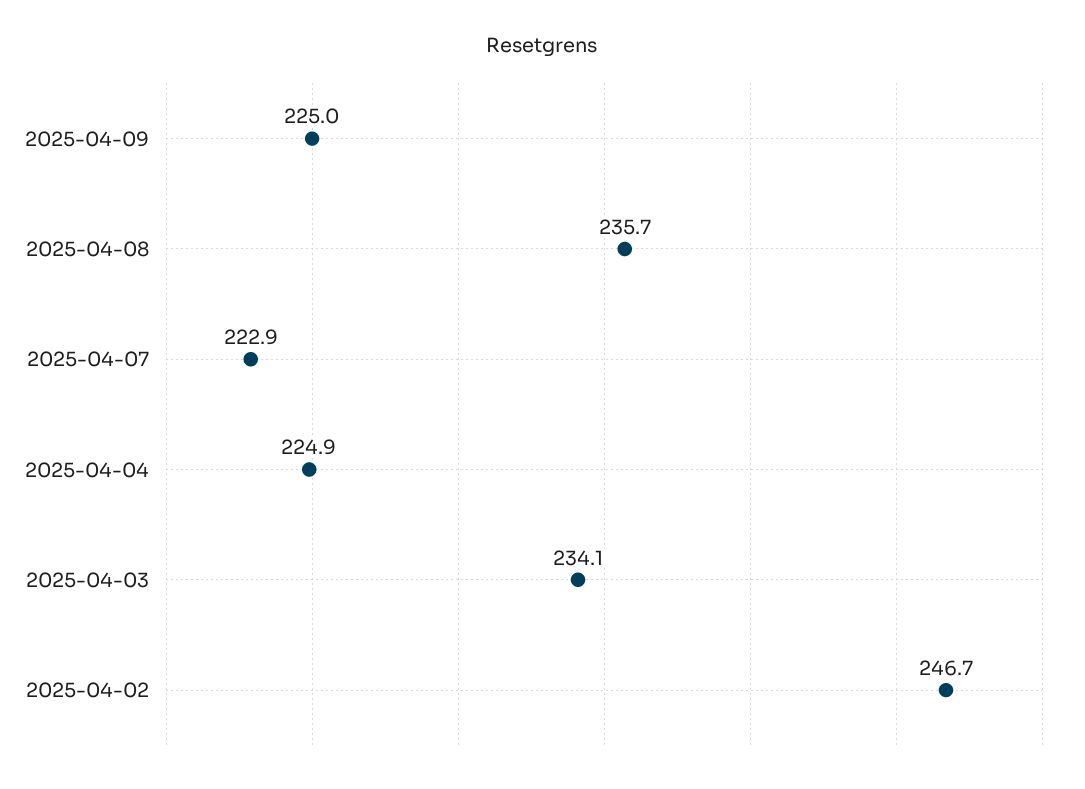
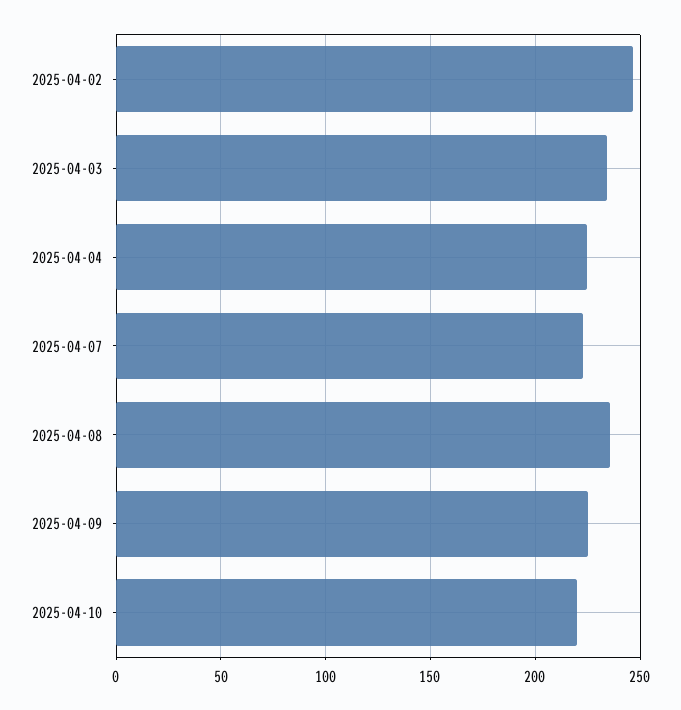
2025-04-10: none -> 220

